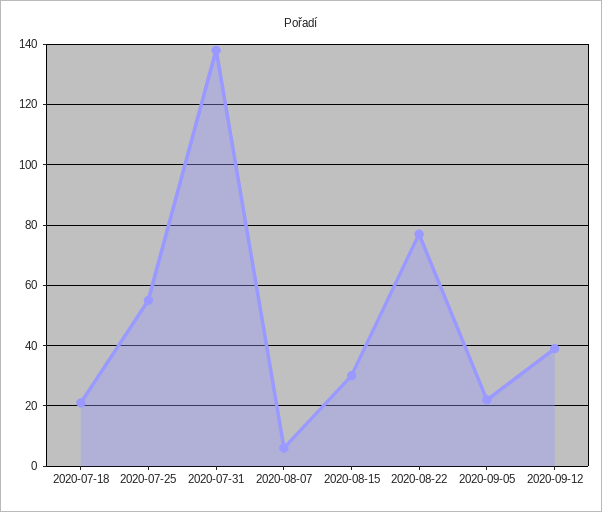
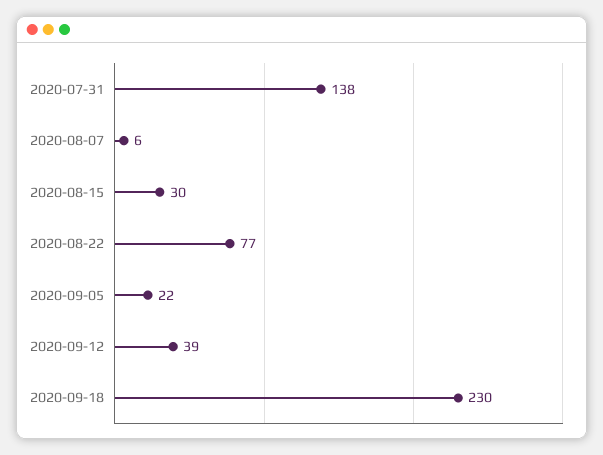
2020-07-18: 20 -> none
2020-07-25: 55 -> none
2020-09-18: none -> 230

